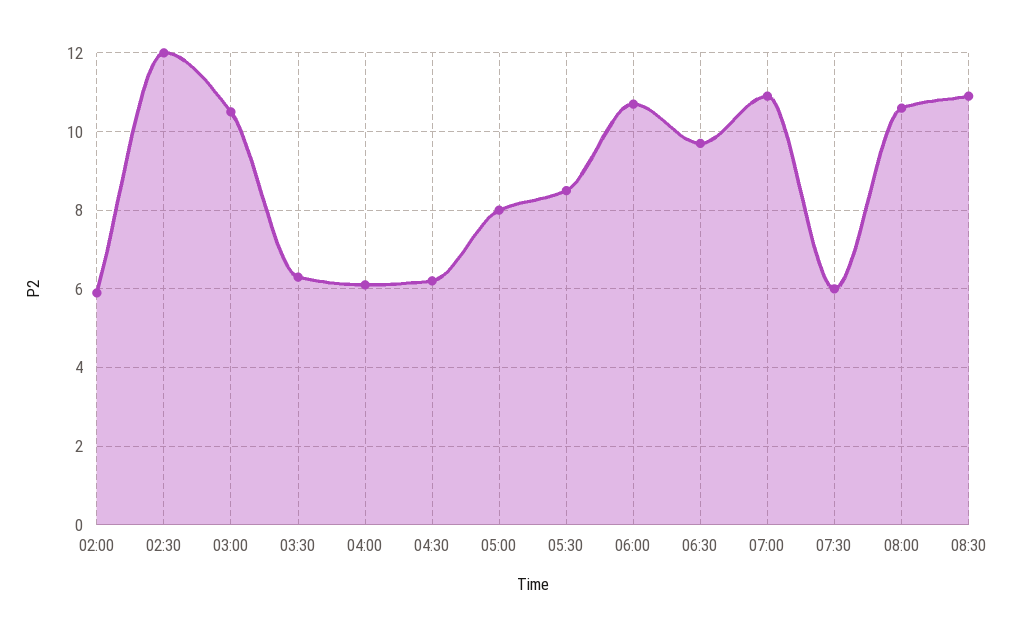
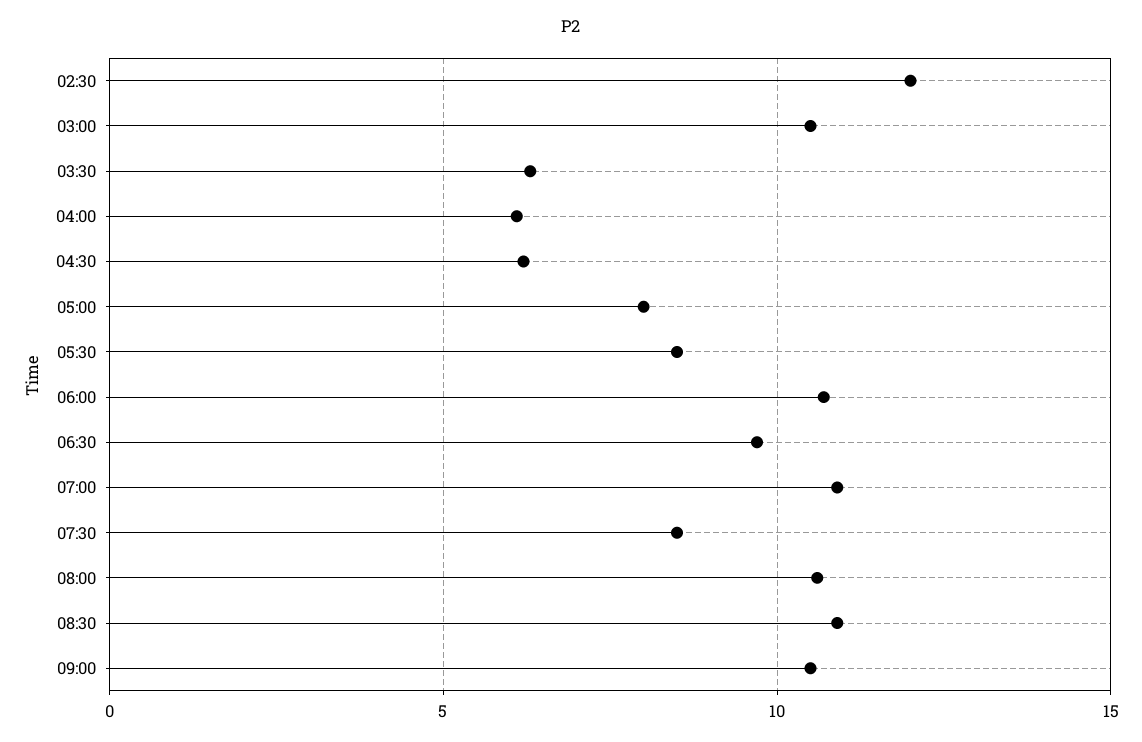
02:00: 6 -> none
07:30: 6 -> 8.5
09:00: none -> 10.5

